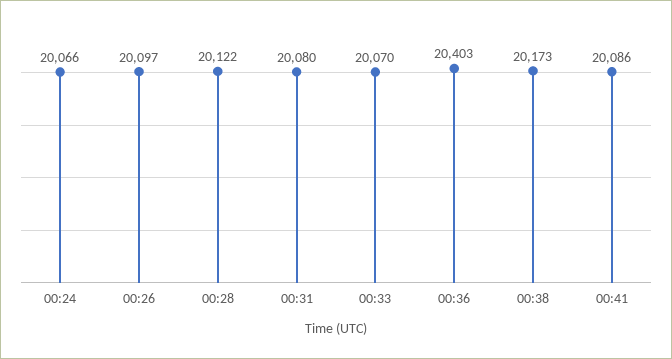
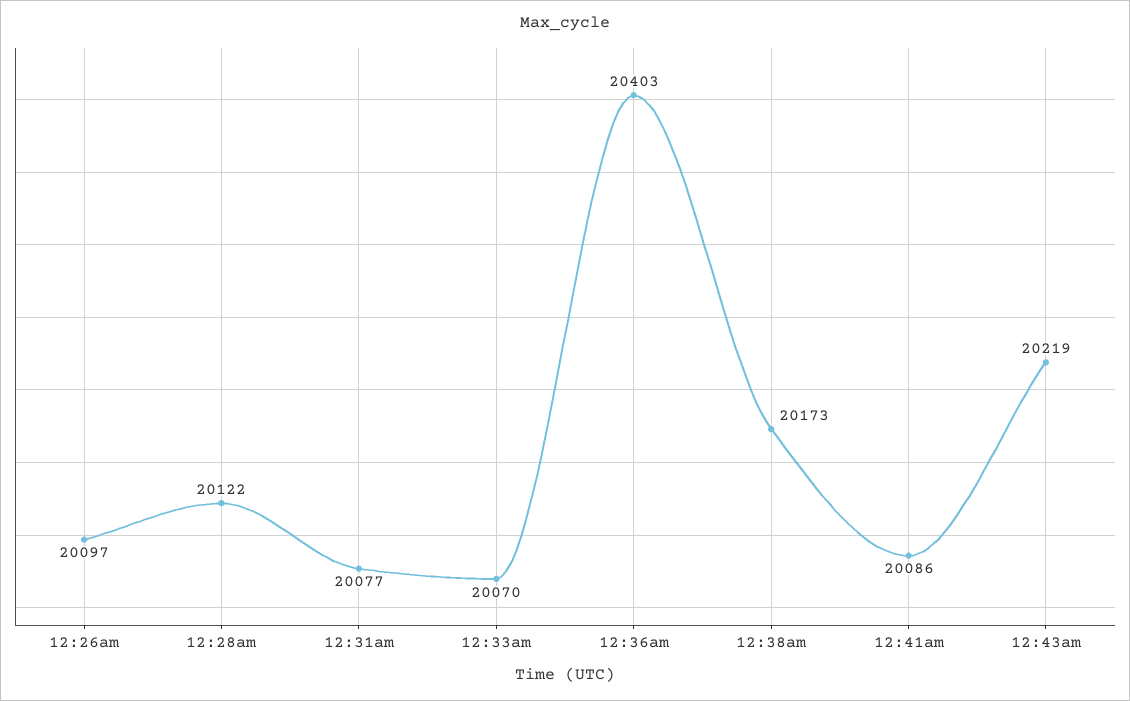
00:24: 20066 -> none
00:31: 20080 -> 20077
12:43am: none -> 20219

